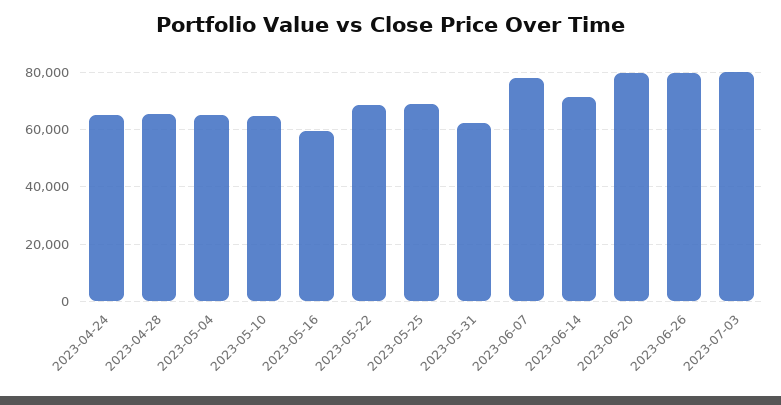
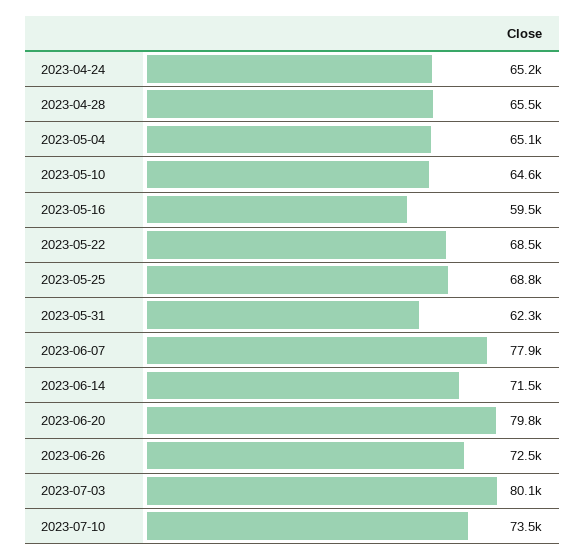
2023-06-26: 80000 -> 72500
2023-07-10: none -> 73500

